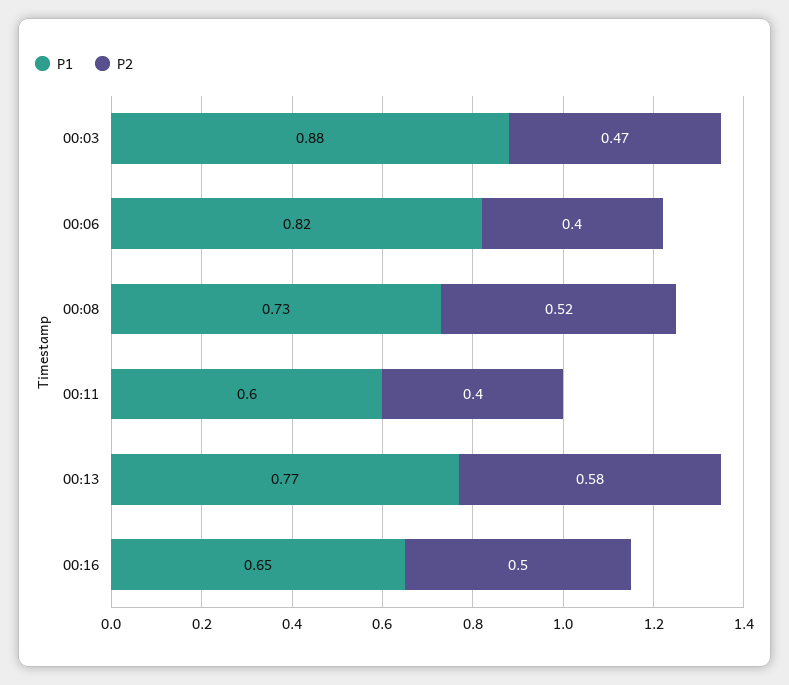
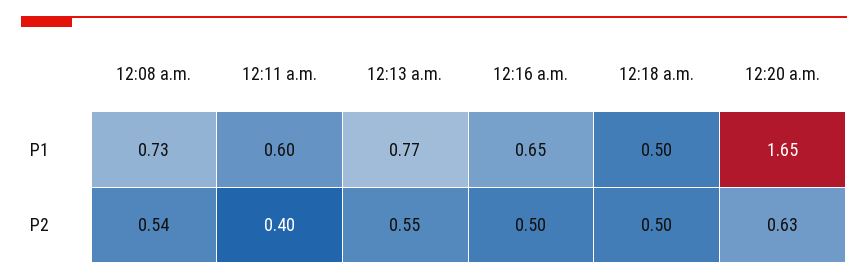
P1, 00:03: 0.88 -> none
P2, 00:03: 0.47 -> none
P1, 00:06: 0.82 -> none
P2, 00:06: 0.4 -> none
P2, 00:08: 0.52 -> 0.54
P2, 00:13: 0.58 -> 0.55
P1, 12:18 a.m.: none -> 0.5
P1, 12:20 a.m.: none -> 1.65
P2, 12:18 a.m.: none -> 0.5
P2, 12:20 a.m.: none -> 0.63

